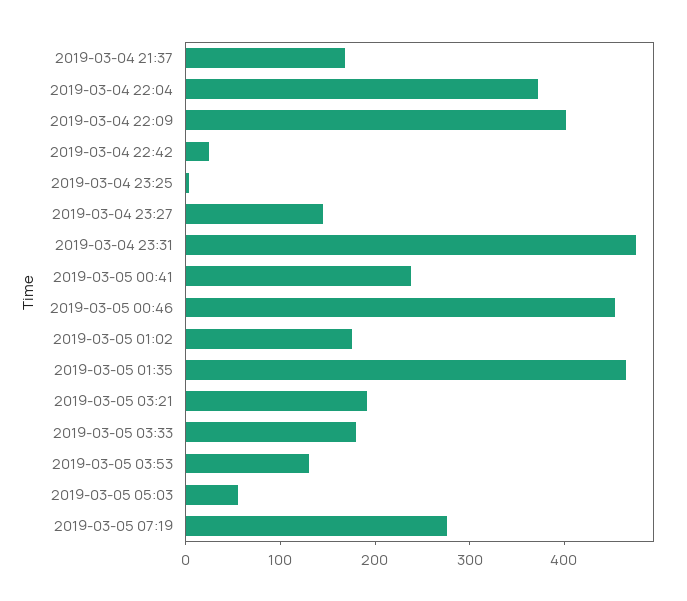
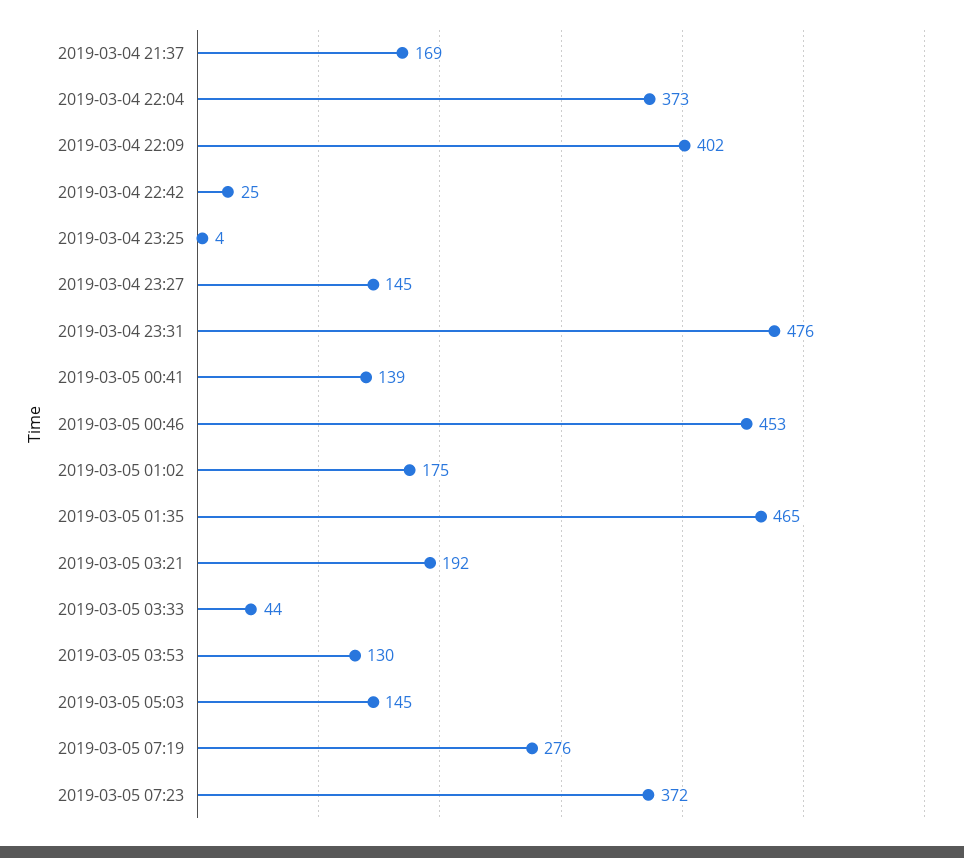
2019-03-05 00:41: 240 -> 139
2019-03-05 03:33: 180 -> 44
2019-03-05 05:03: 60 -> 145
2019-03-05 07:23: none -> 372

